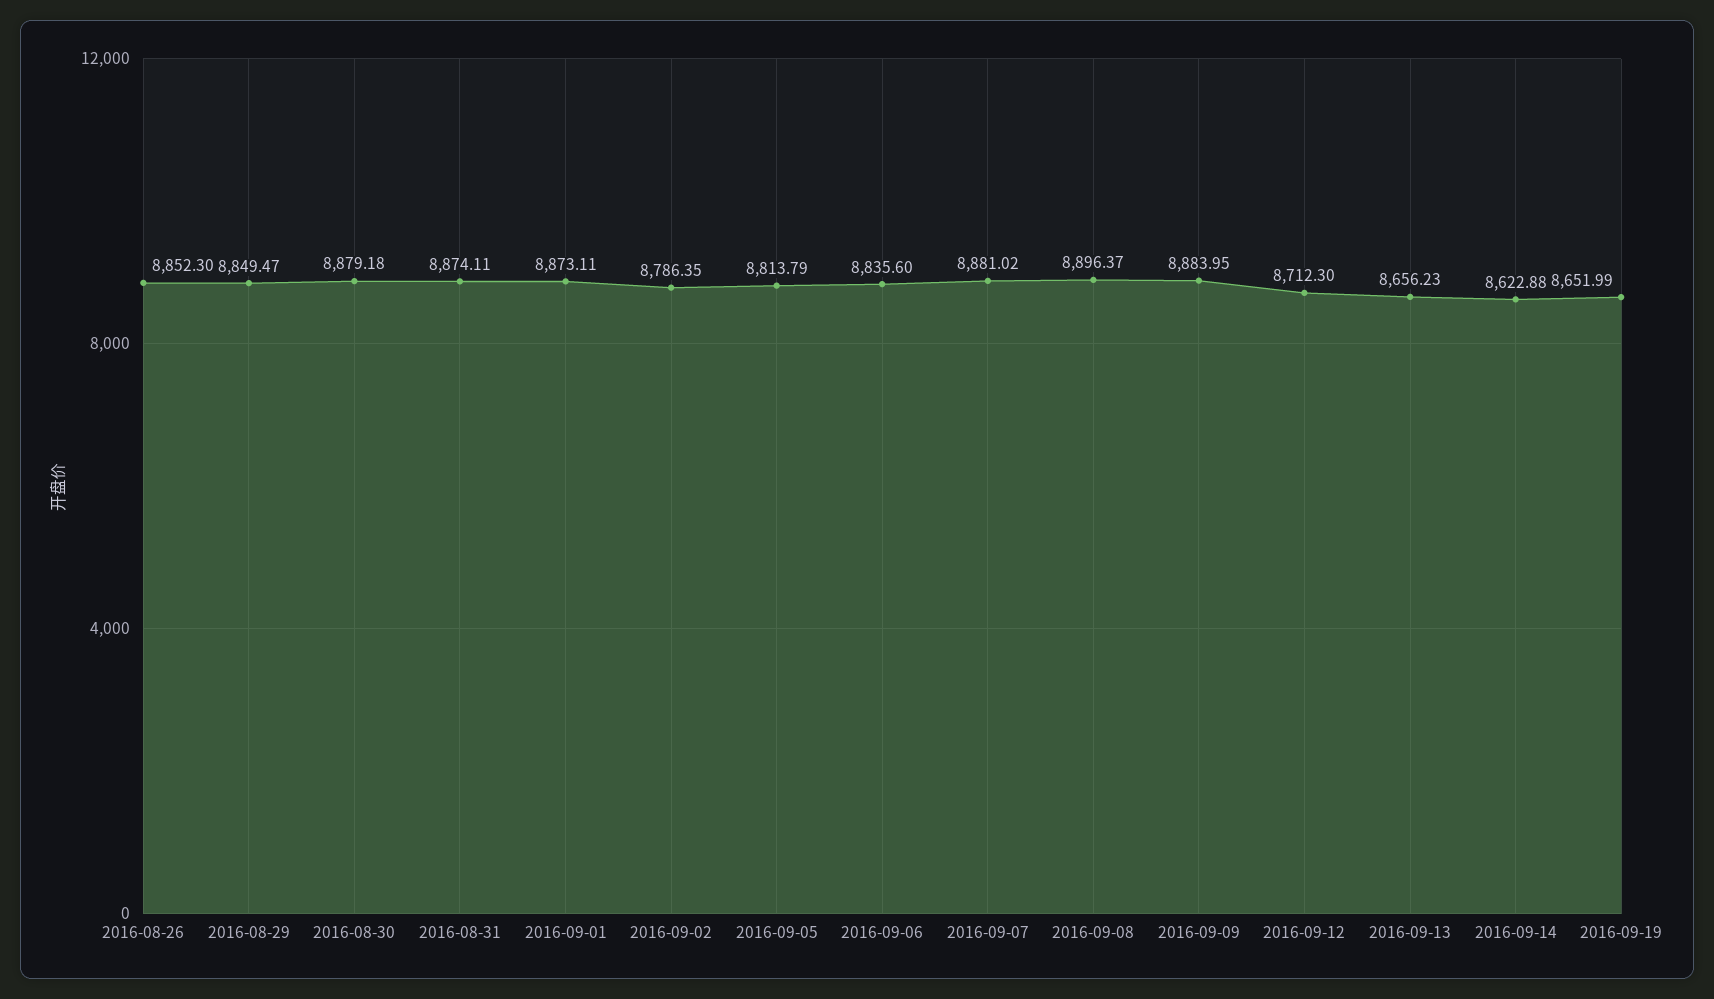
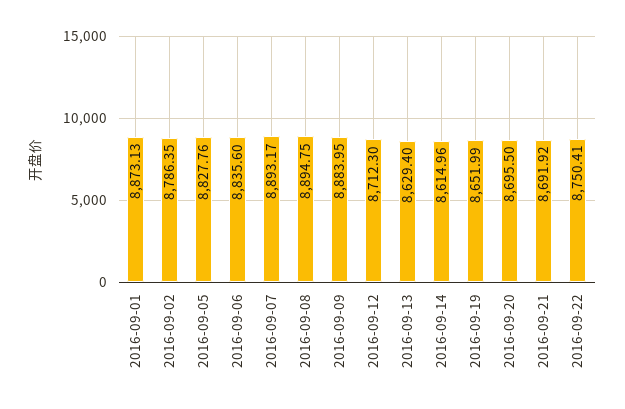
2016-08-26: 8852.3 -> none
2016-08-29: 8849.47 -> none
2016-08-30: 8879.18 -> none
2016-08-31: 8874.11 -> none
2016-09-01: 8873.11 -> 8873.13
2016-09-05: 8813.79 -> 8827.76
2016-09-07: 8881.02 -> 8893.17
2016-09-08: 8896.37 -> 8894.75
2016-09-13: 8656.23 -> 8629.4
2016-09-14: 8622.88 -> 8614.96
2016-09-20: none -> 8695.5
2016-09-21: none -> 8691.92
2016-09-22: none -> 8750.41

